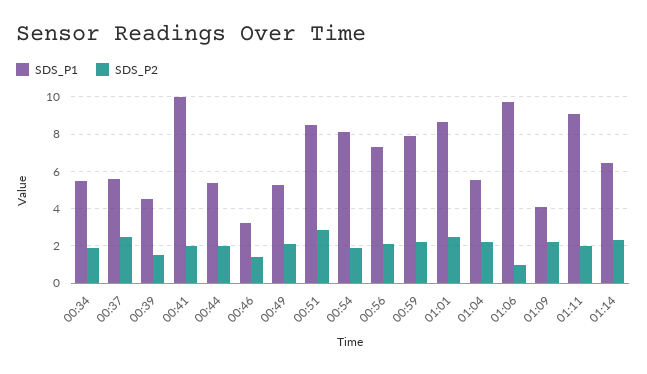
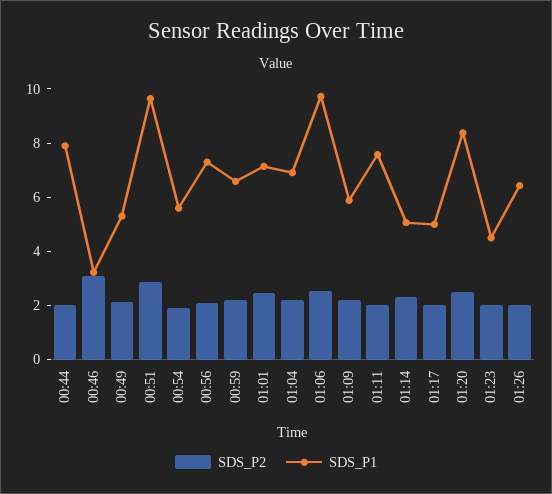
SDS_P1, 00:34: 5.5 -> none
SDS_P2, 00:34: 2 -> none
SDS_P1, 00:37: 5.5 -> none
SDS_P2, 00:37: 2.5 -> none
SDS_P1, 00:39: 4.5 -> none
SDS_P2, 00:39: 1.5 -> none
SDS_P1, 00:41: 10 -> none
SDS_P2, 00:41: 2 -> none
SDS_P1, 00:44: 5.5 -> 8
SDS_P2, 00:46: 1.5 -> 3
SDS_P1, 00:51: 8.5 -> 9.5
SDS_P1, 00:54: 8 -> 5.5
SDS_P1, 00:59: 8 -> 6.5
SDS_P1, 01:01: 8.5 -> 7
SDS_P1, 01:04: 5.5 -> 7
SDS_P2, 01:06: 1 -> 2.5
SDS_P1, 01:09: 4 -> 6
SDS_P1, 01:11: 9 -> 7.5
SDS_P1, 01:14: 6.5 -> 5
SDS_P2, 01:17: none -> 2
SDS_P1, 01:17: none -> 5
SDS_P2, 01:20: none -> 2.5
SDS_P1, 01:20: none -> 8.5
SDS_P2, 01:23: none -> 2
SDS_P1, 01:23: none -> 4.5
SDS_P2, 01:26: none -> 2
SDS_P1, 01:26: none -> 6.5

